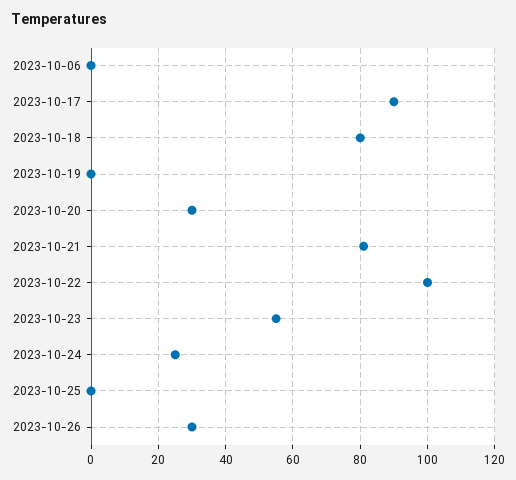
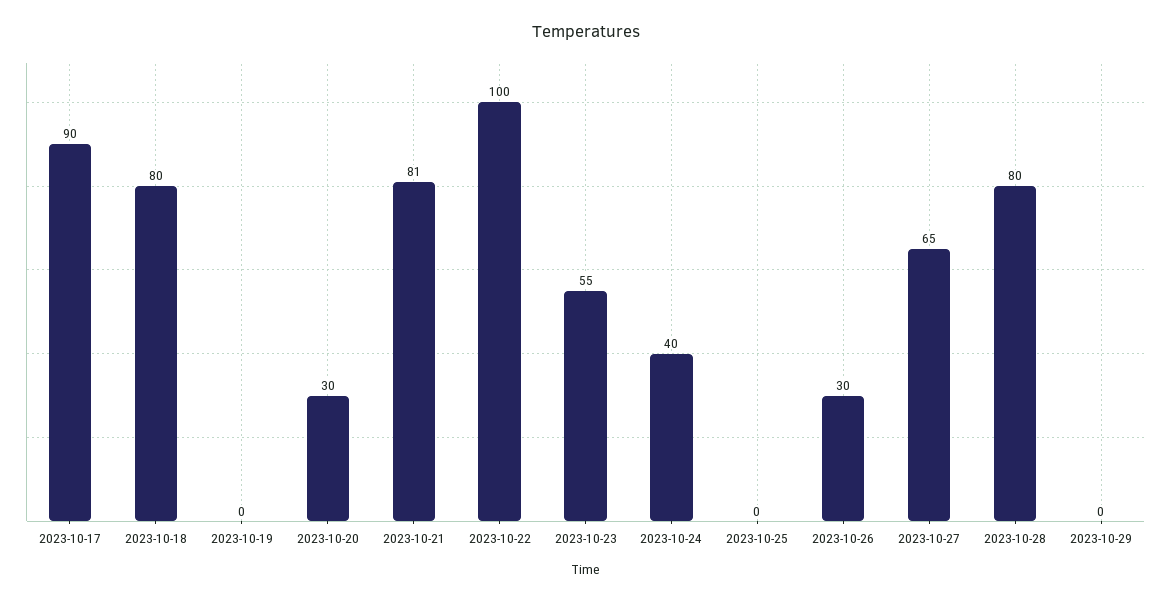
2023-10-06: 0 -> none
2023-10-24: 25 -> 40
2023-10-27: none -> 65
2023-10-28: none -> 80
2023-10-29: none -> 0

